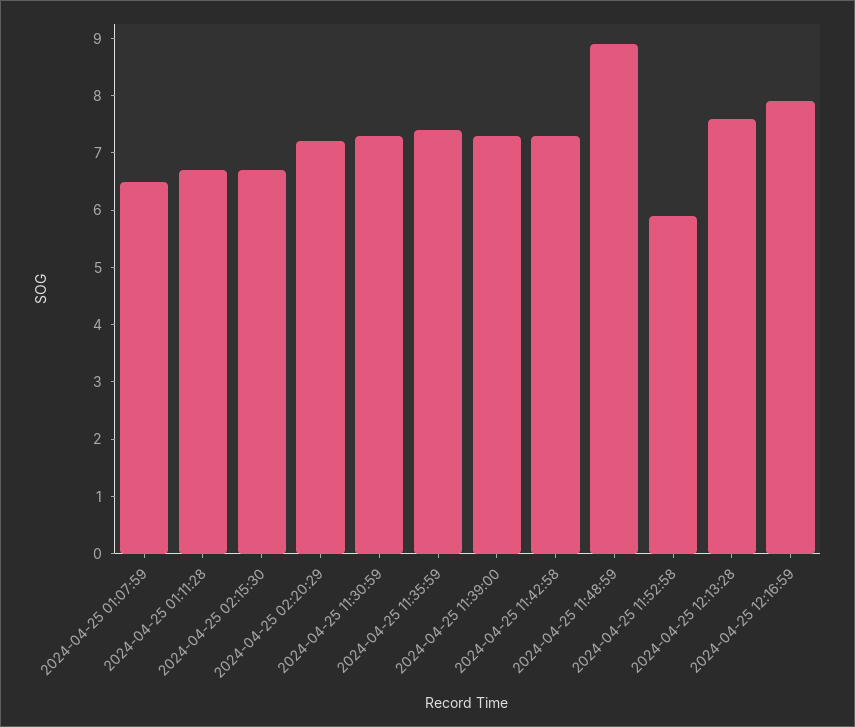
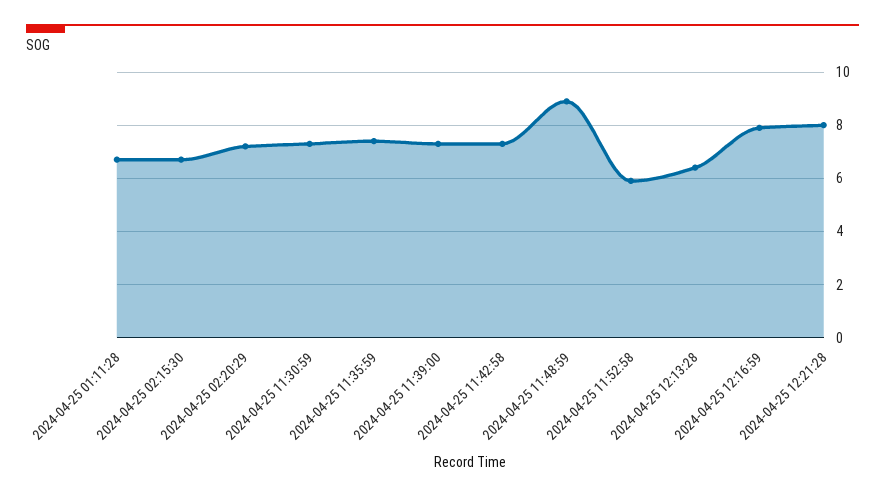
2024-04-25 01:07:59: 6.5 -> none
2024-04-25 12:13:28: 7.5 -> 6.5
2024-04-25 12:21:28: none -> 8

